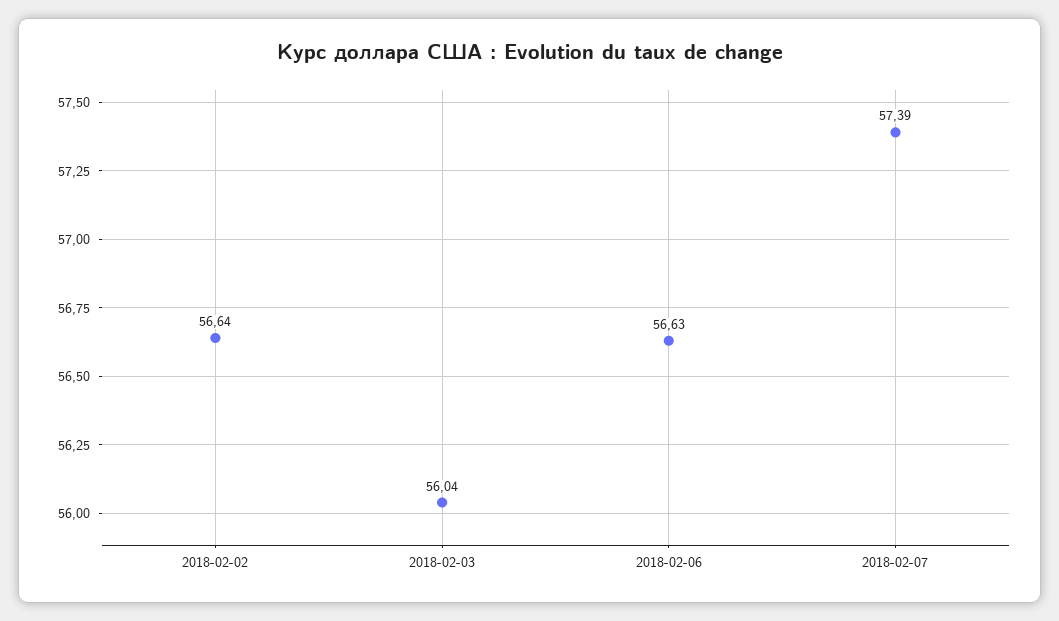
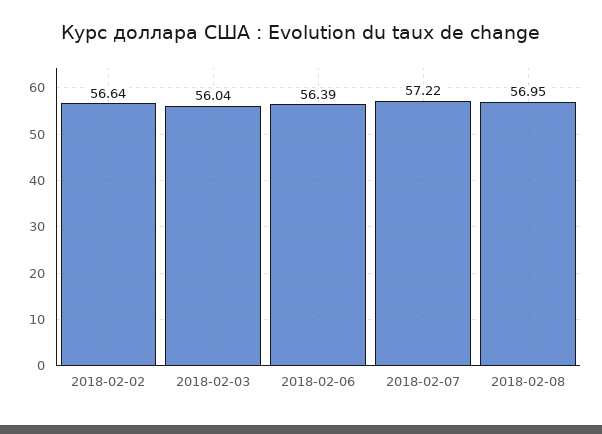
2018-02-06: 56.63 -> 56.39
2018-02-07: 57.39 -> 57.22
2018-02-08: none -> 56.95

